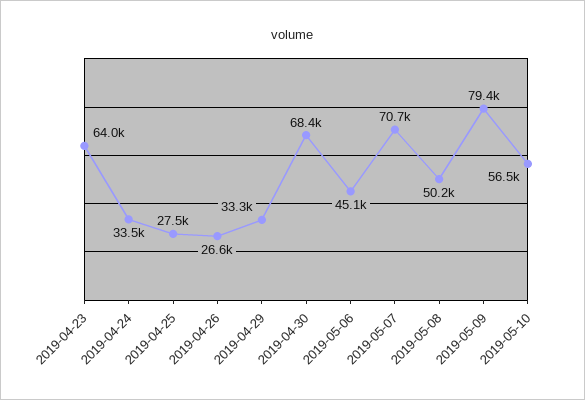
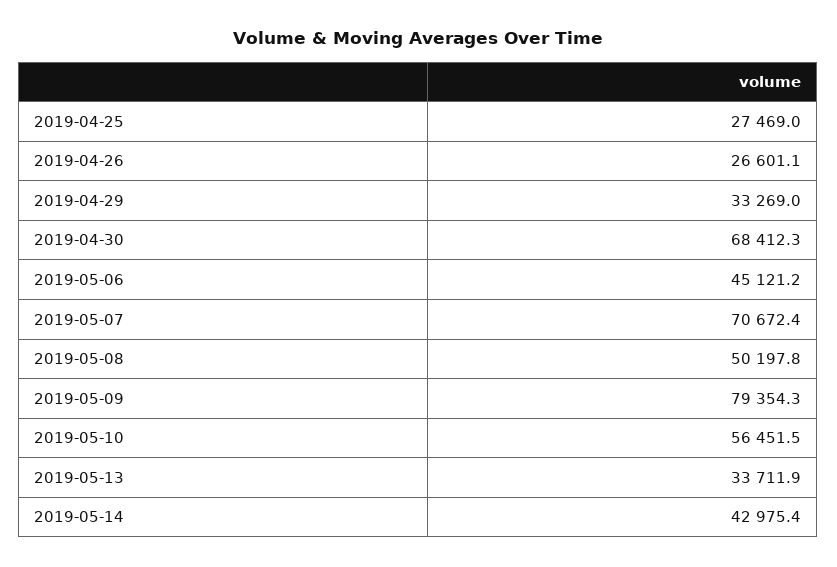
2019-04-23: 64000 -> none
2019-04-24: 33500 -> none
2019-05-13: none -> 33711.9
2019-05-14: none -> 42975.4

